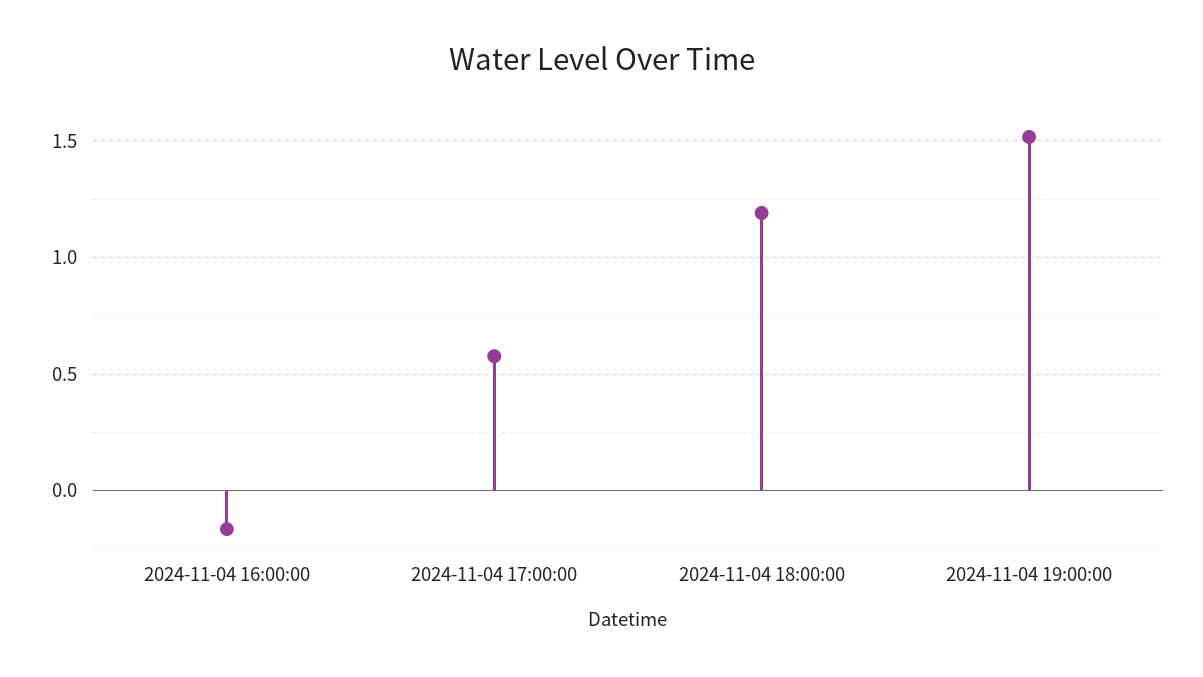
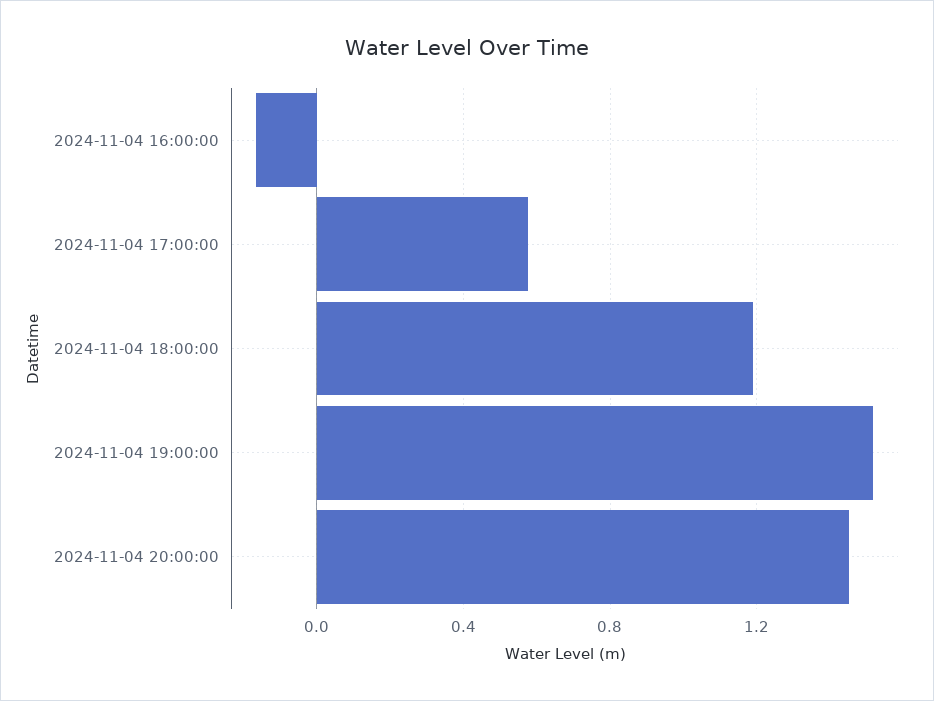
2024-11-04 20:00:00: none -> 1.45

